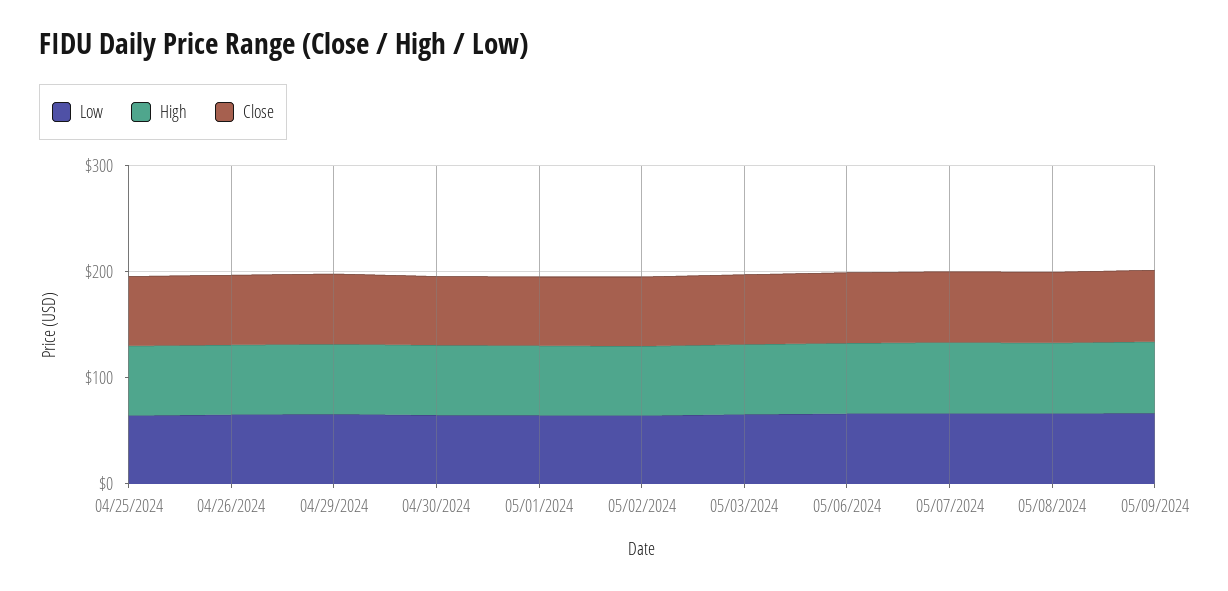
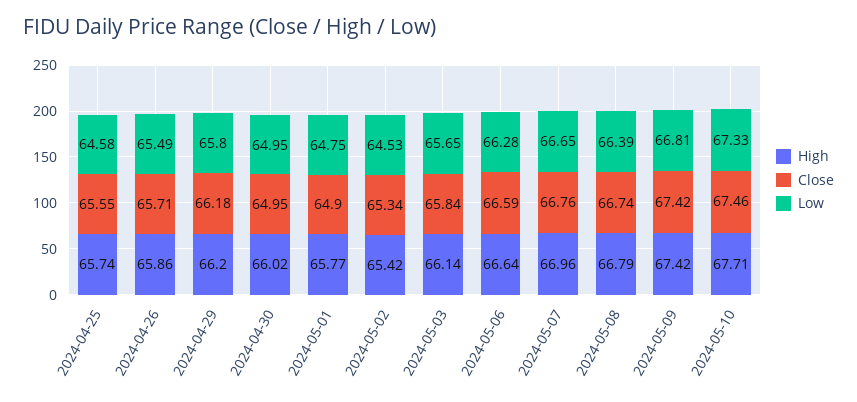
High, 2024-05-10: none -> 67.71
Close, 2024-05-10: none -> 67.46
Low, 2024-05-10: none -> 67.33

